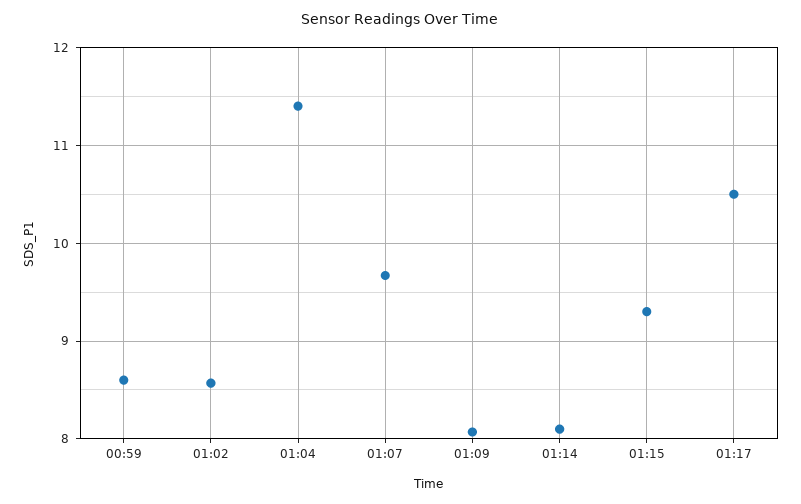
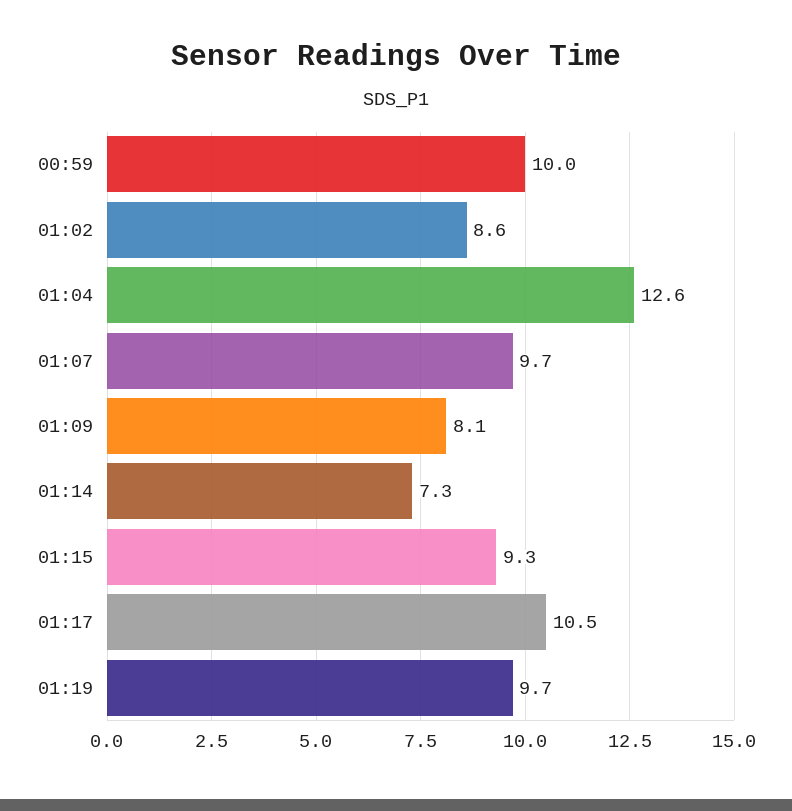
00:59: 8.6 -> 10
01:04: 11.4 -> 12.6
01:14: 8.1 -> 7.3
01:19: none -> 9.7

